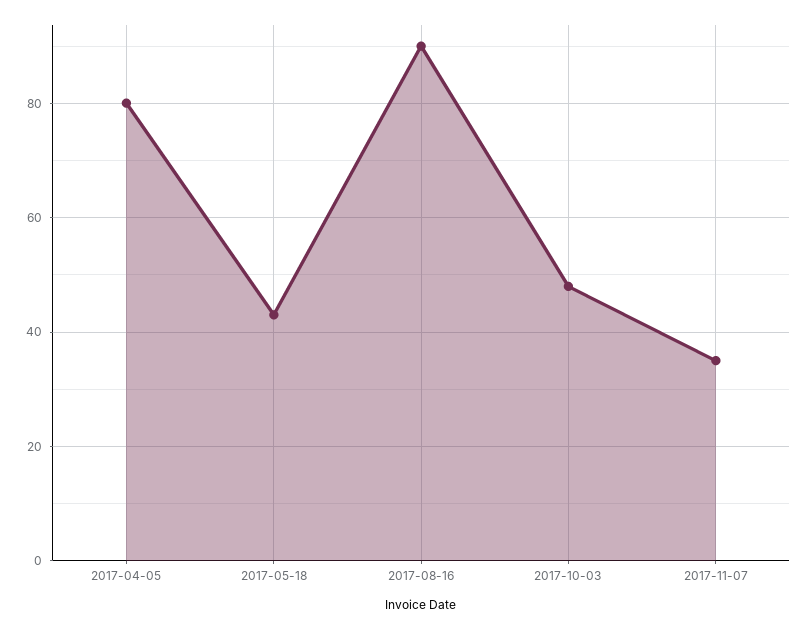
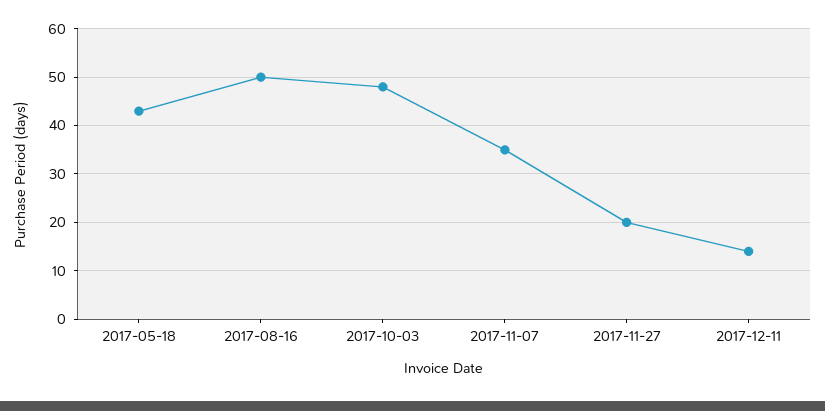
2017-04-05: 80 -> none
2017-08-16: 90 -> 50
2017-11-27: none -> 20
2017-12-11: none -> 15

